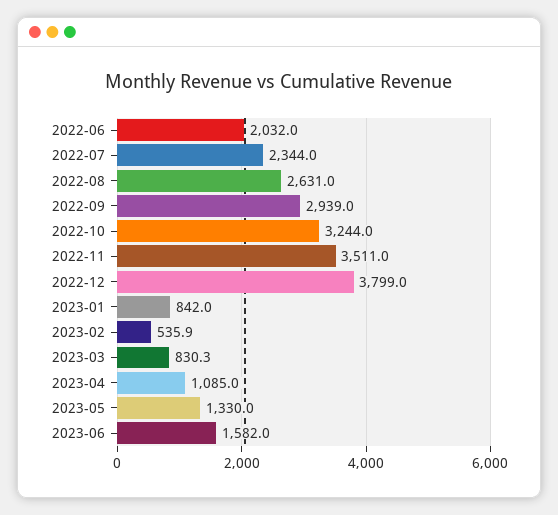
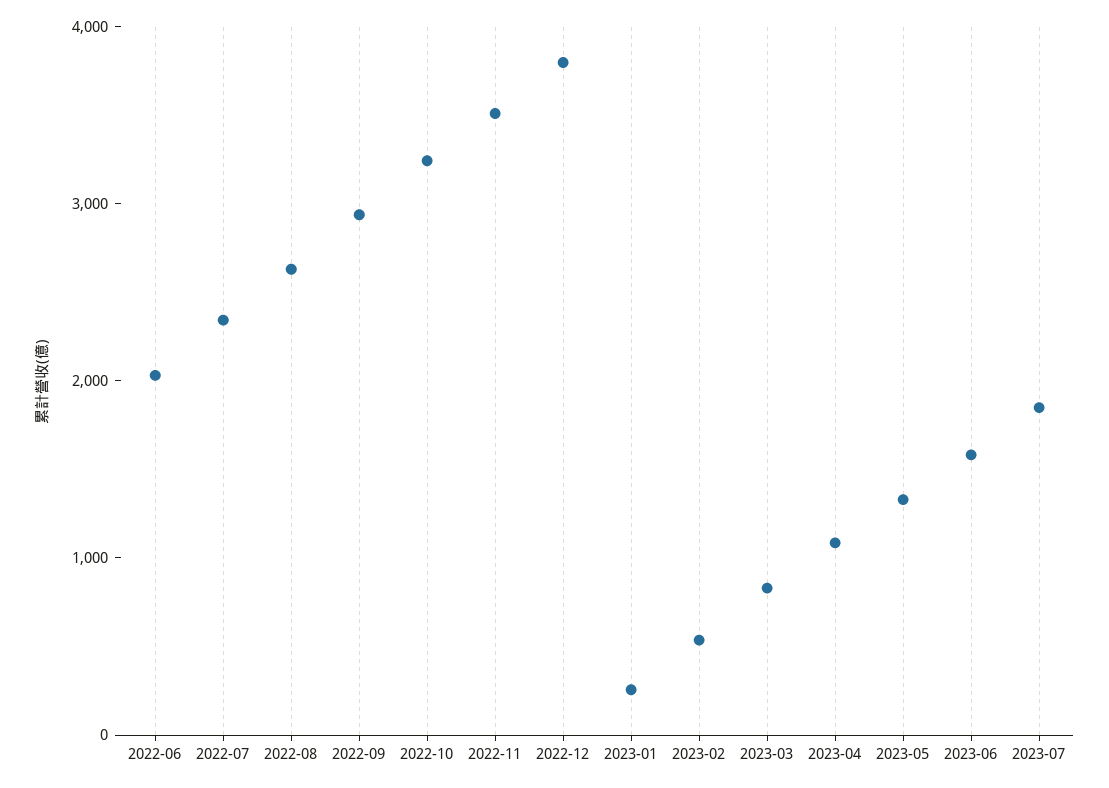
2023-01: 842 -> 200
2023-07: none -> 1800

